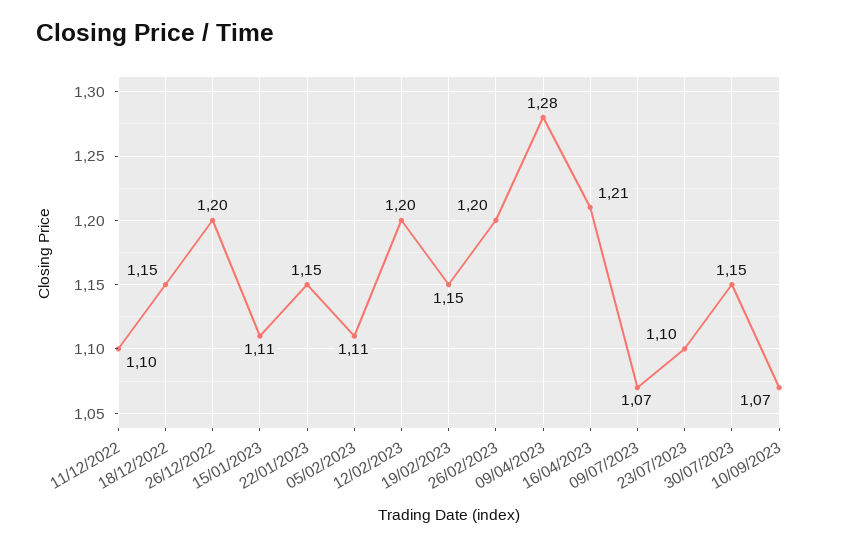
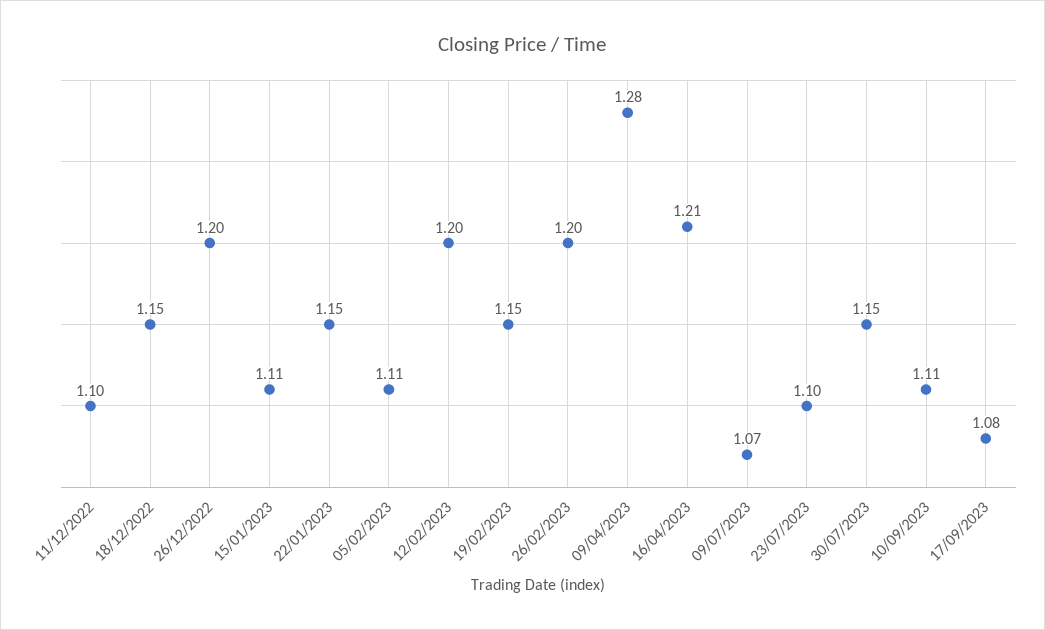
10/09/2023: 1.07 -> 1.11
17/09/2023: none -> 1.08

